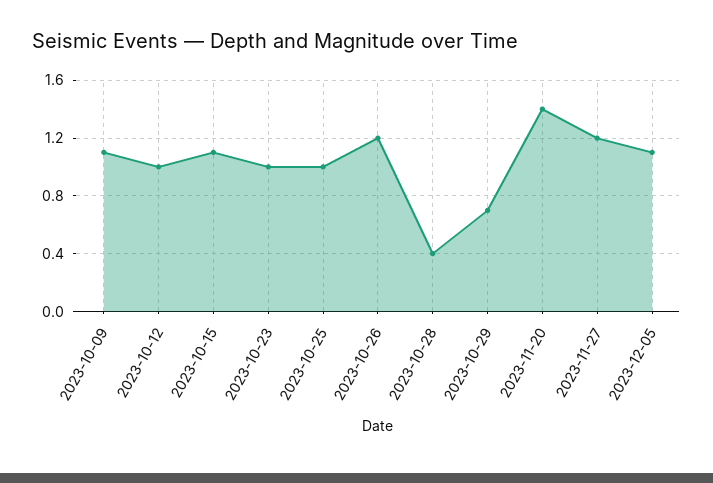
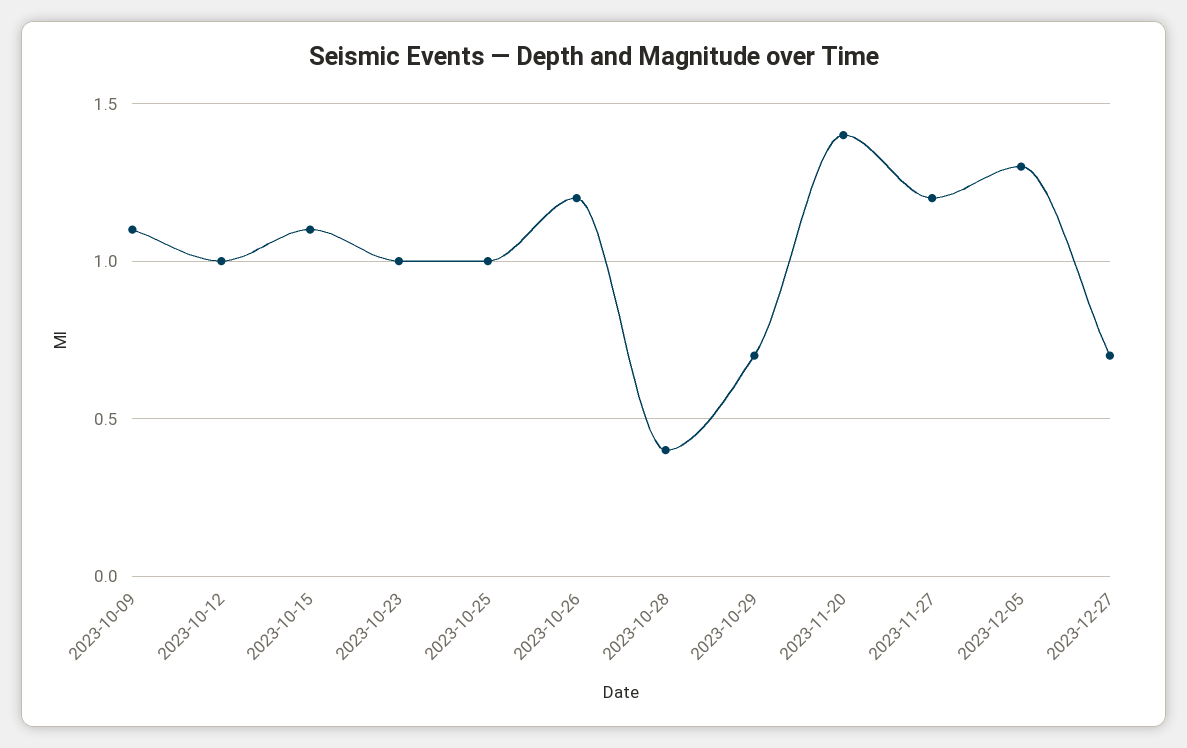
2023-12-05: 1.1 -> 1.3
2023-12-27: none -> 0.7

